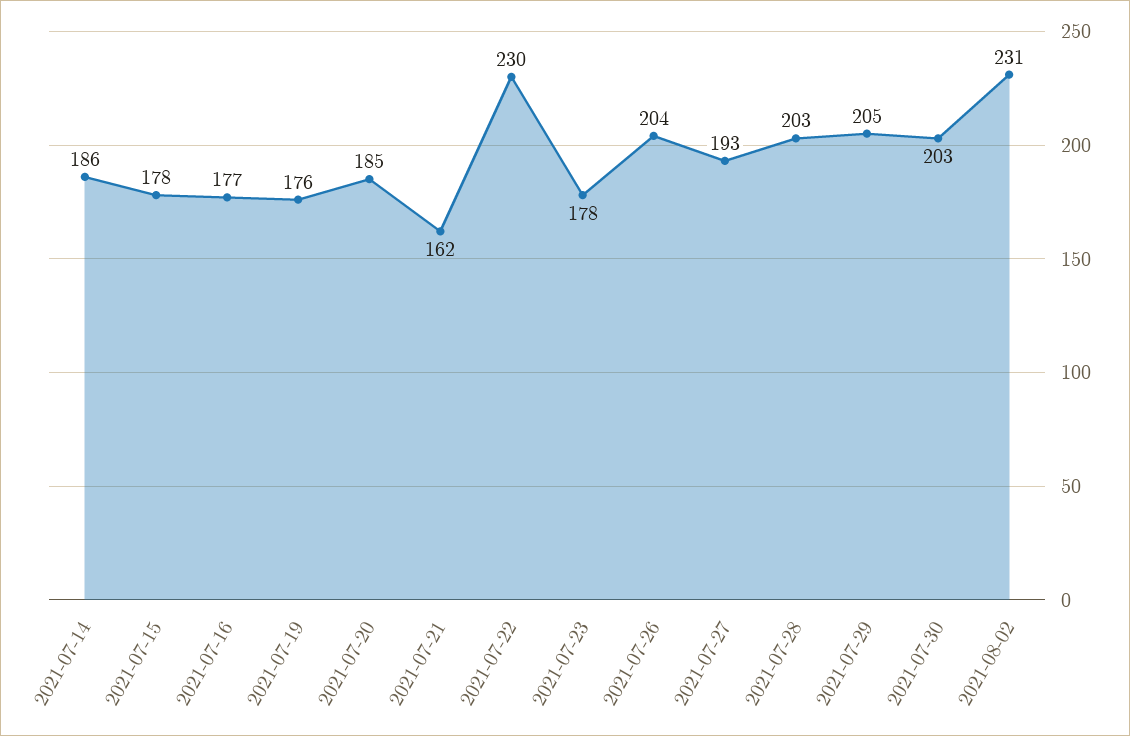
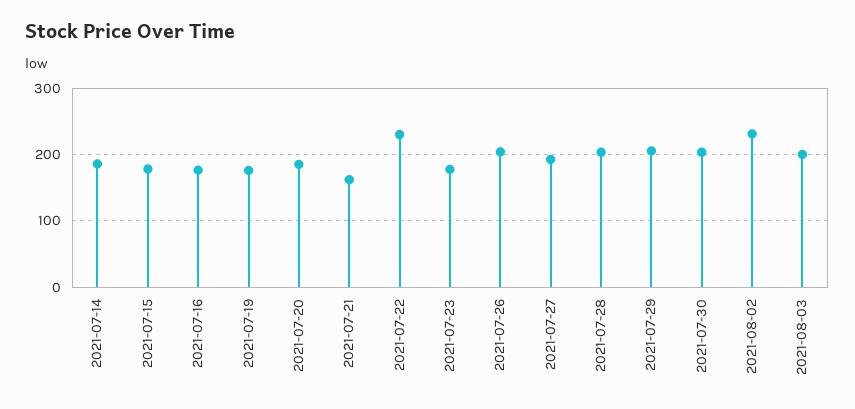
2021-08-03: none -> 200

